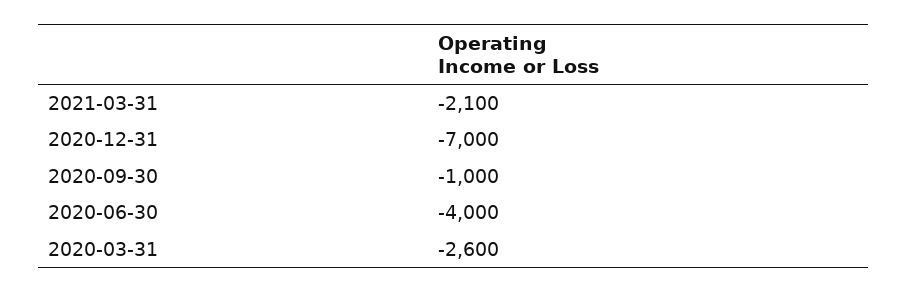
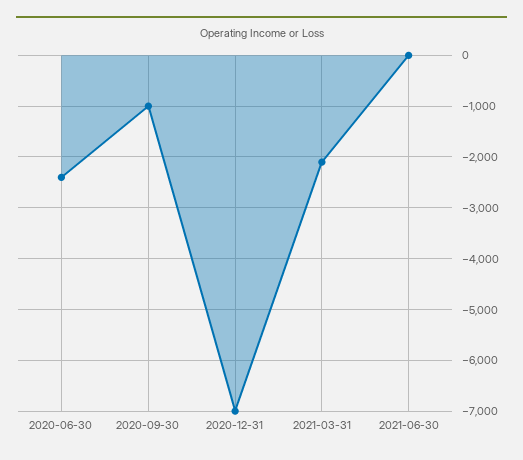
2020-06-30: -4000 -> -2400
2020-03-31: -2600 -> none
2021-06-30: none -> 0

